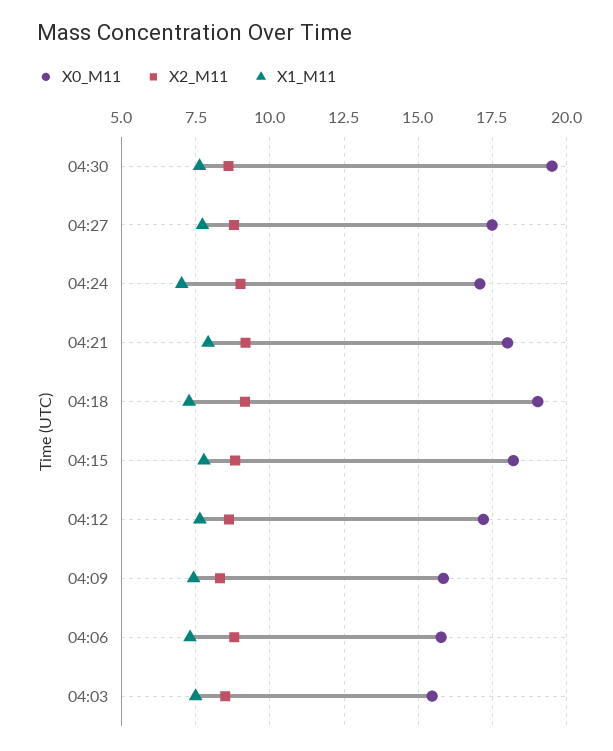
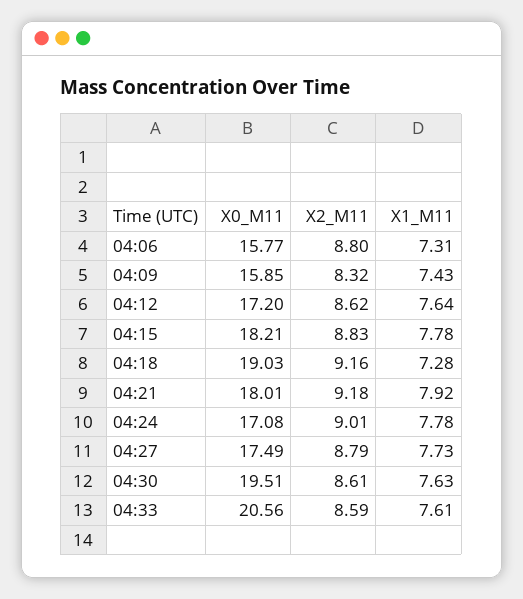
X1_M11, 04:24: 7 -> 7.78
X0_M11, 04:03: 15.5 -> none
X2_M11, 04:03: 8.5 -> none
X1_M11, 04:03: 7.5 -> none
X0_M11, 04:33: none -> 20.56
X2_M11, 04:33: none -> 8.59
X1_M11, 04:33: none -> 7.61

